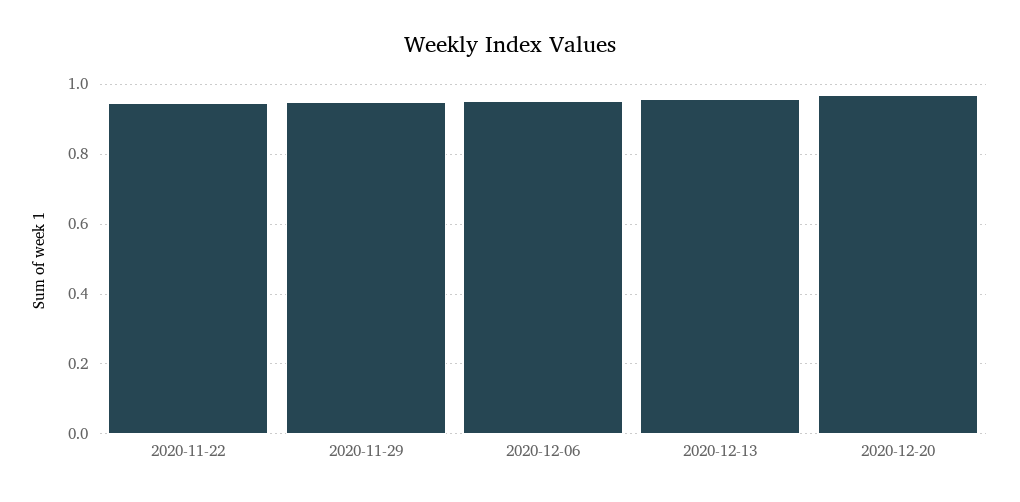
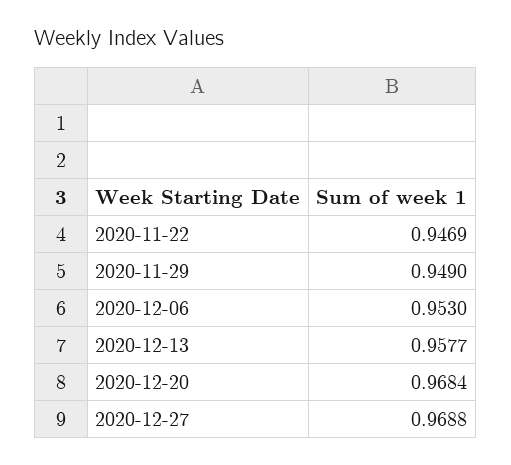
2020-12-27: none -> 0.9688

